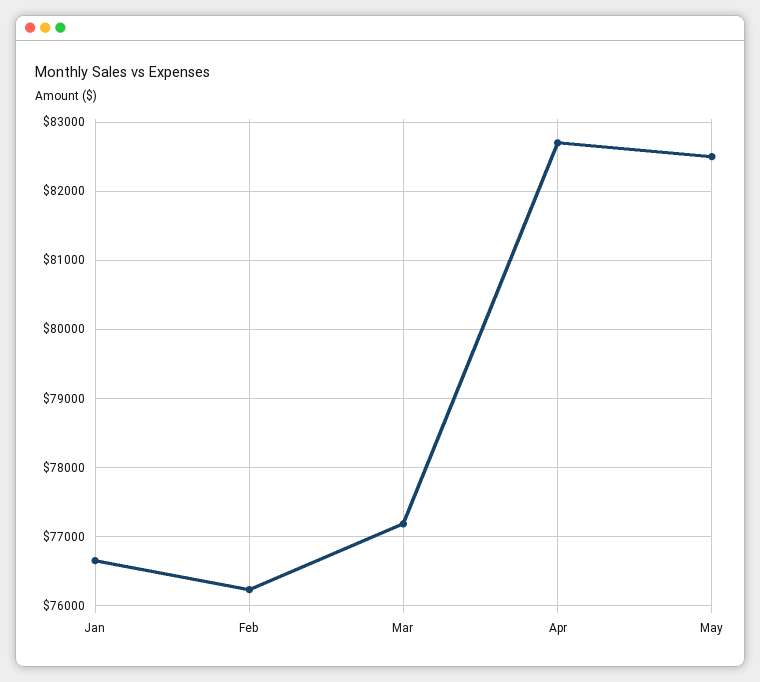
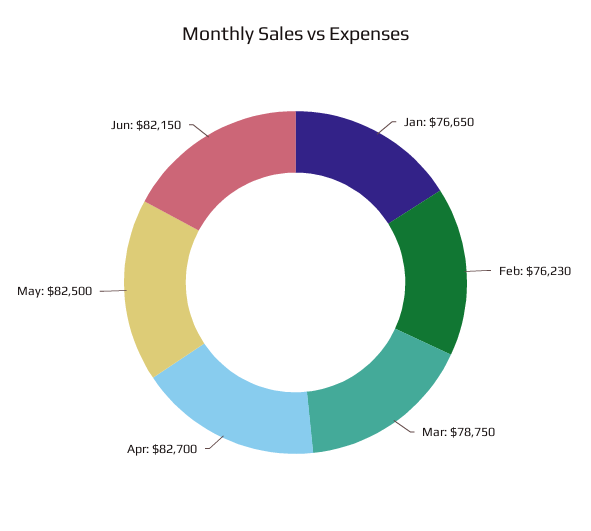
Mar: 77200 -> 78750
Jun: none -> 82150

